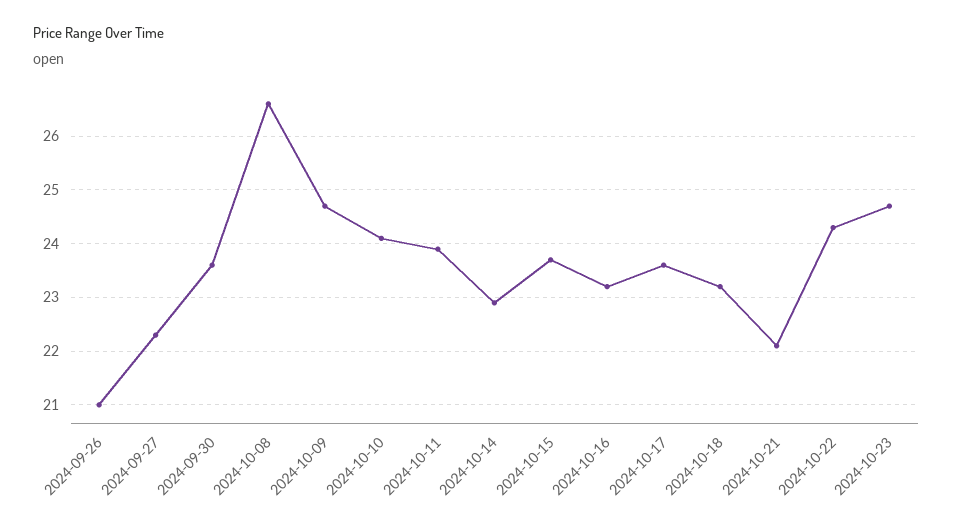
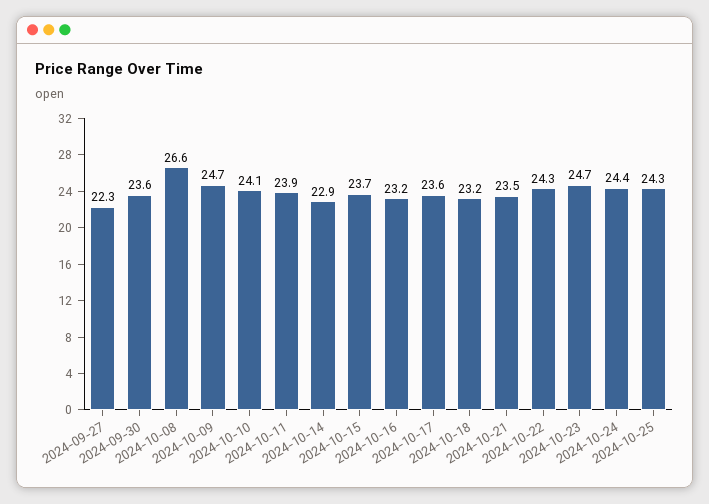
2024-09-26: 21 -> none
2024-10-21: 22 -> 23.5
2024-10-24: none -> 24.4
2024-10-25: none -> 24.3

